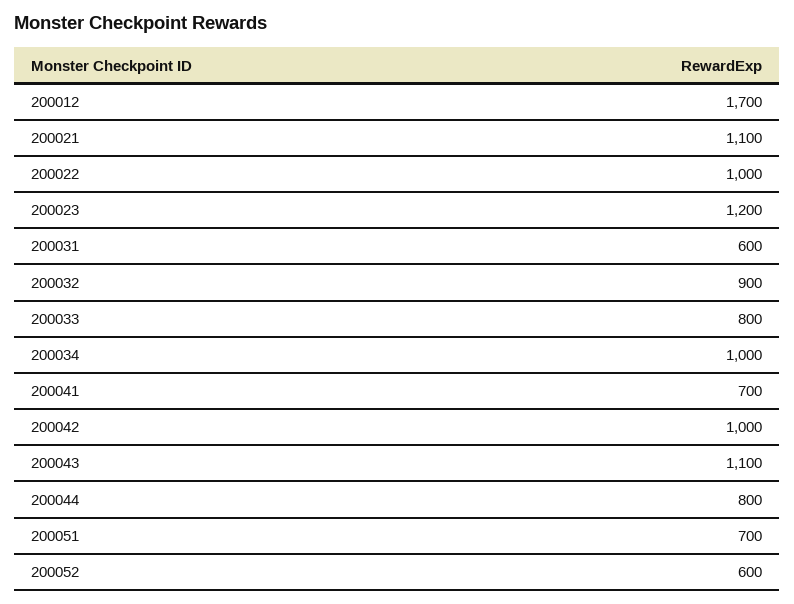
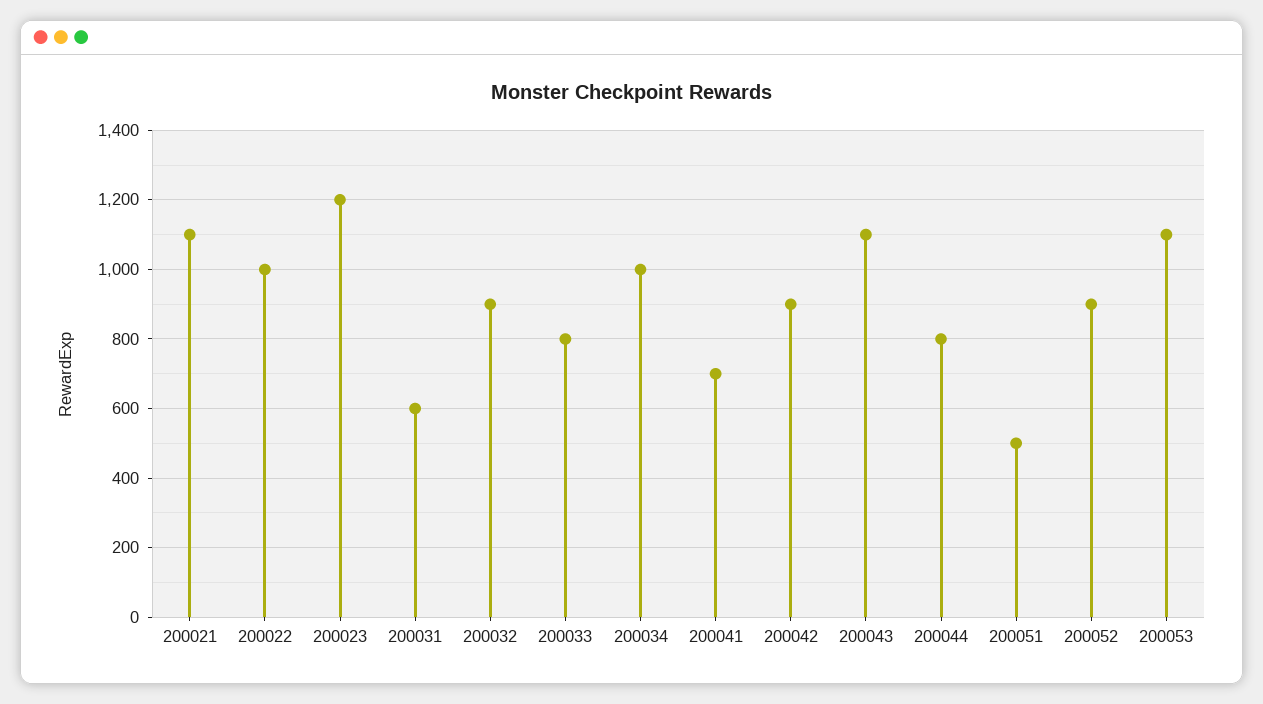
200012: 1700 -> none
200042: 1000 -> 900
200051: 700 -> 500
200052: 600 -> 900
200053: none -> 1100

